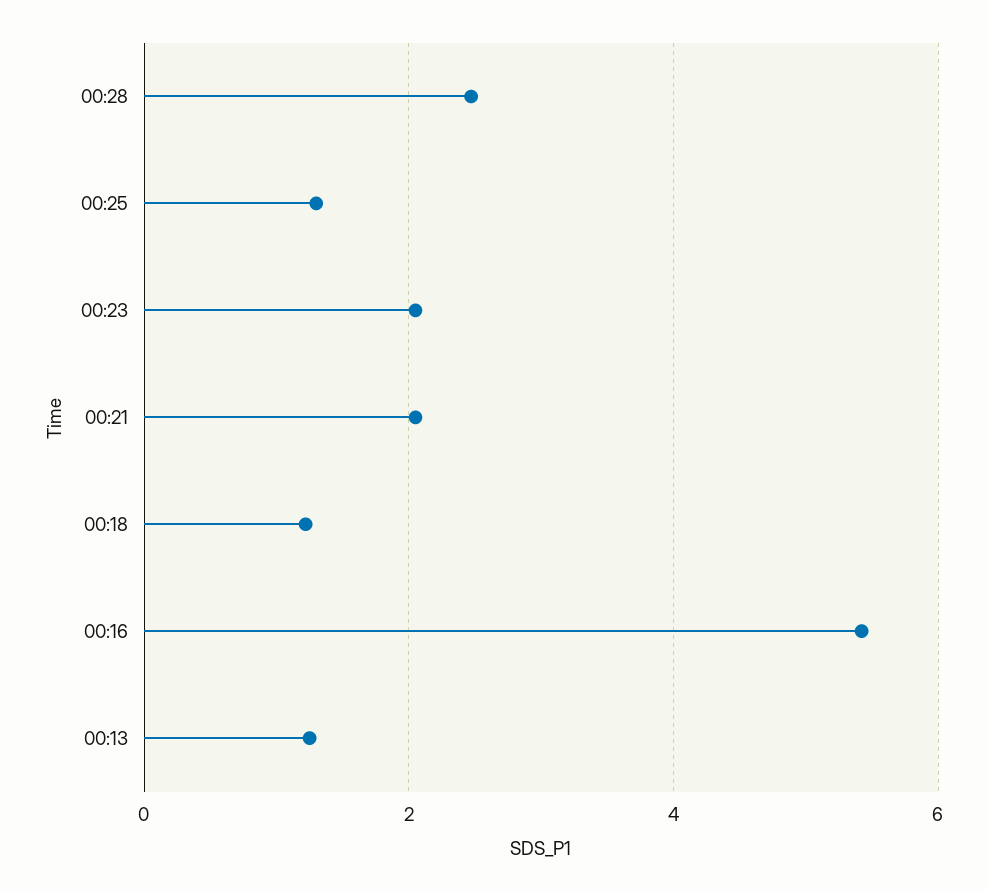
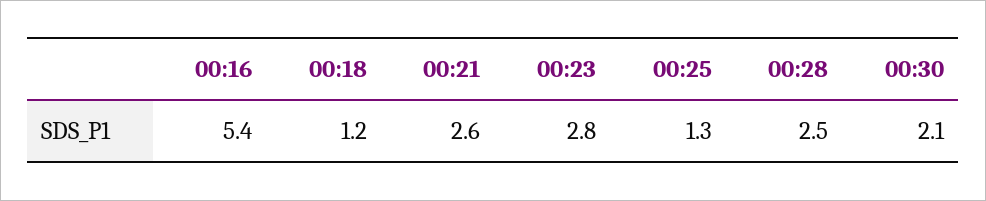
00:23: 2 -> 2.8
00:21: 2 -> 2.6
00:13: 1.2 -> none
00:30: none -> 2.1

